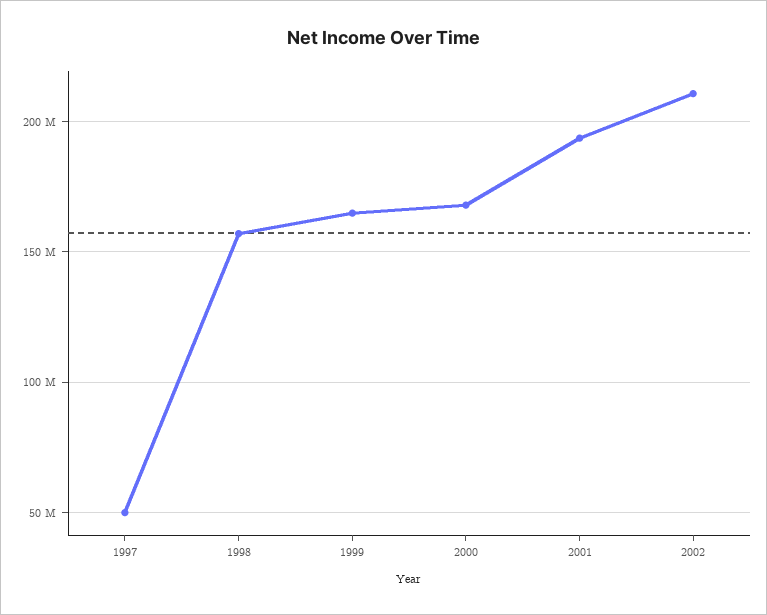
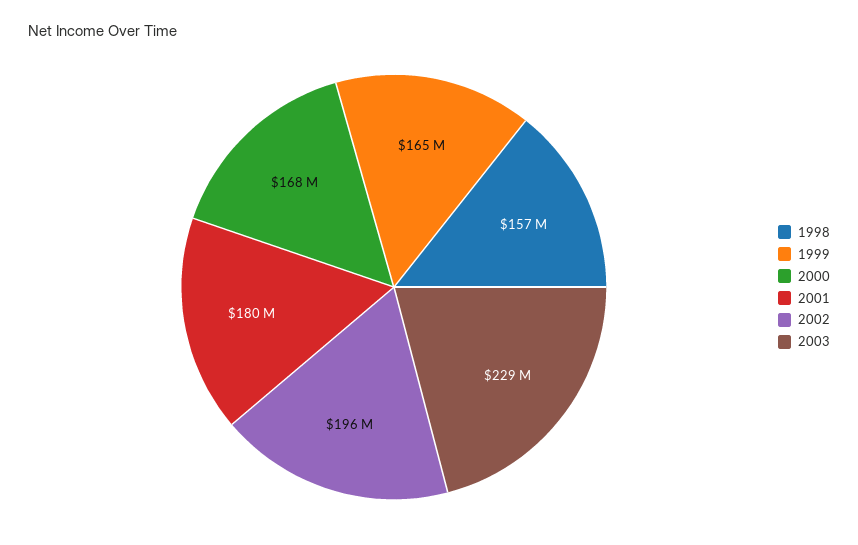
1997: 50000000 -> none
2001: 195000000 -> 180000000
2002: 210000000 -> 196000000
2003: none -> 229000000

